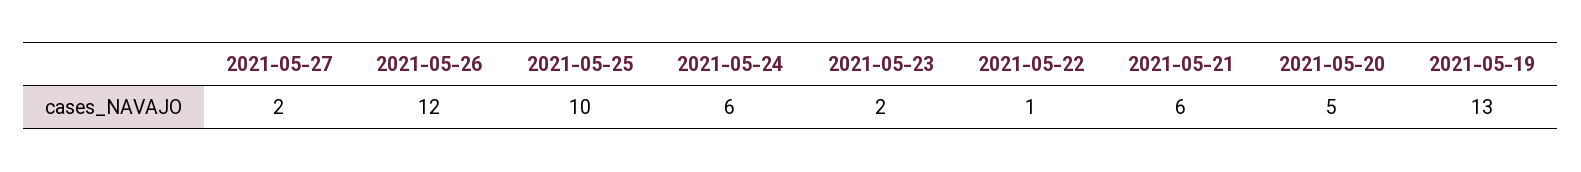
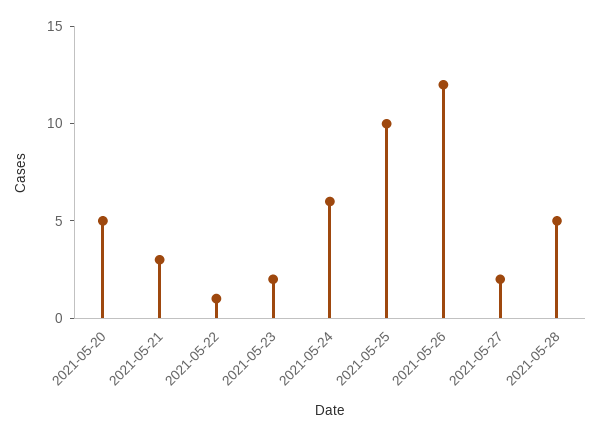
2021-05-21: 6 -> 3
2021-05-19: 13 -> none
2021-05-28: none -> 5

